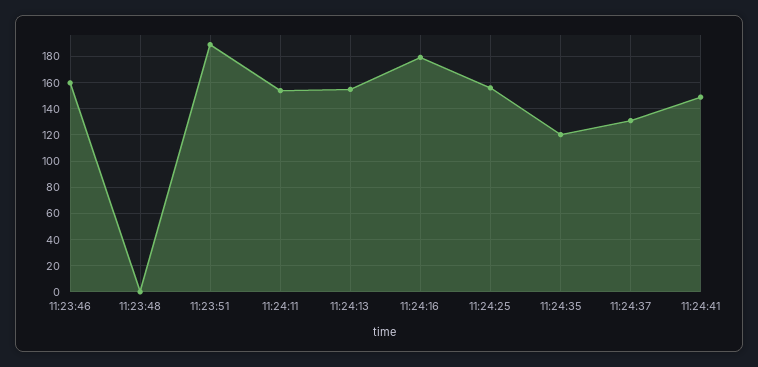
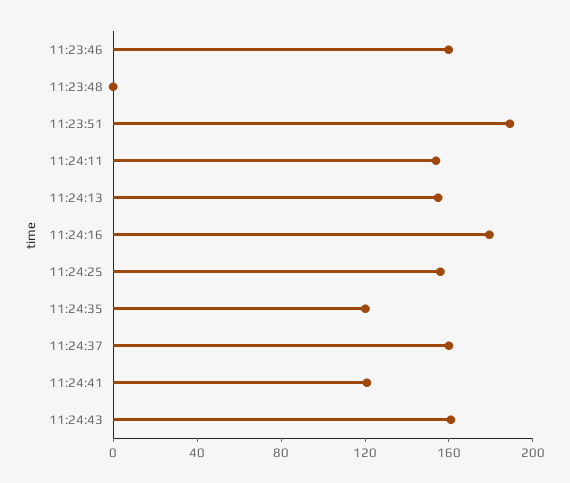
11:24:37: 130 -> 160
11:24:41: 150 -> 120
11:24:43: none -> 160

